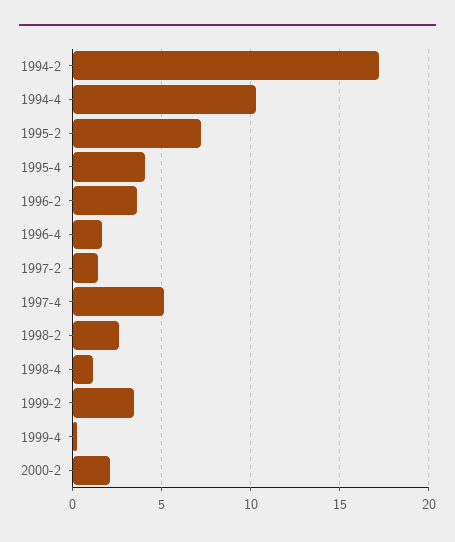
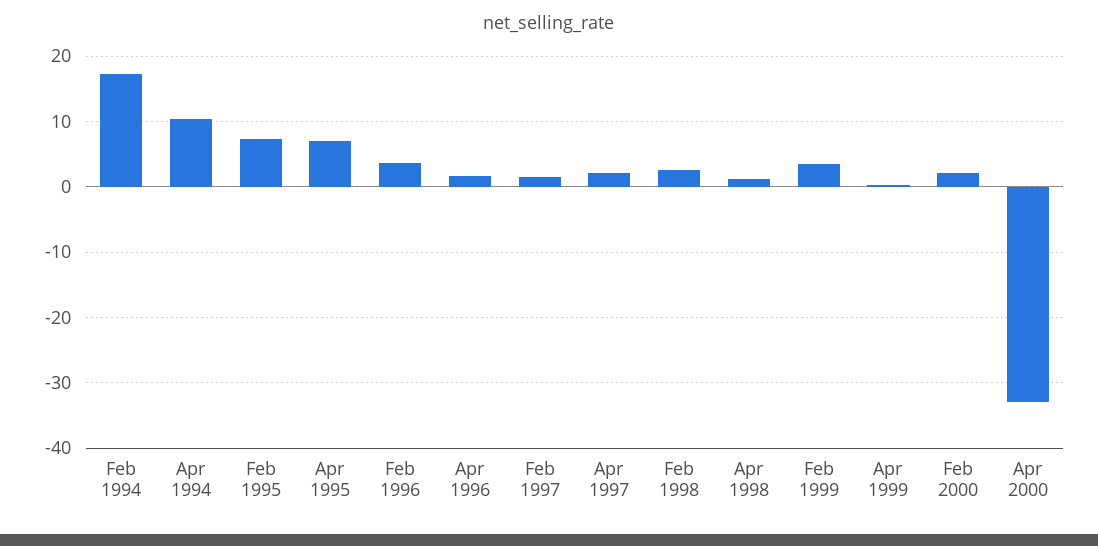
1995-4: 4 -> 7
1997-4: 5 -> 2
Apr 2000: none -> -33

